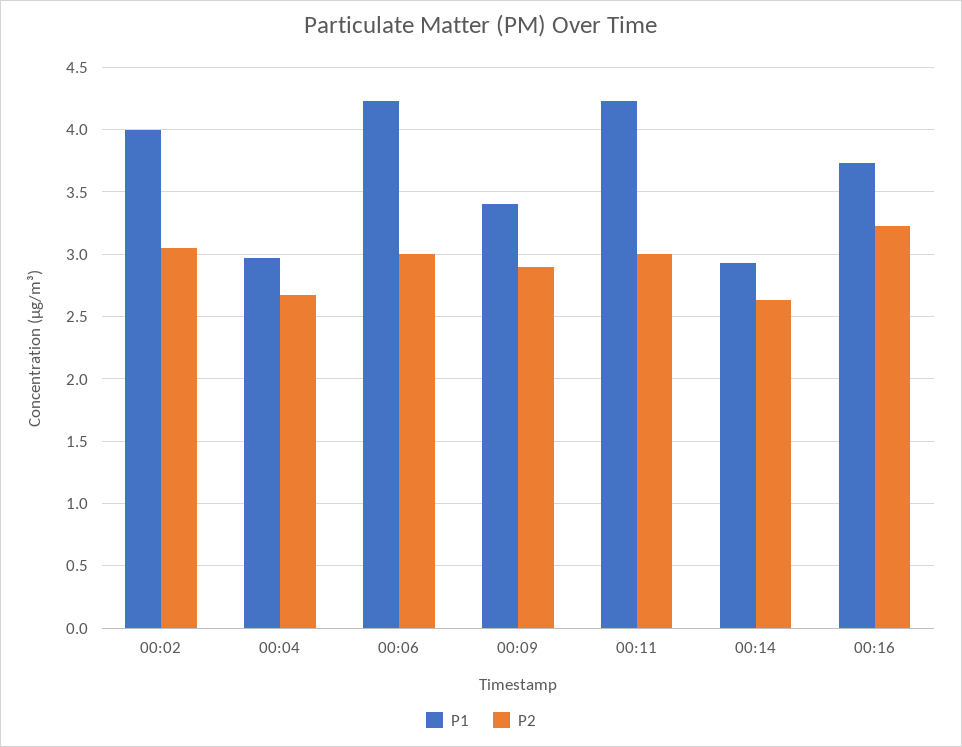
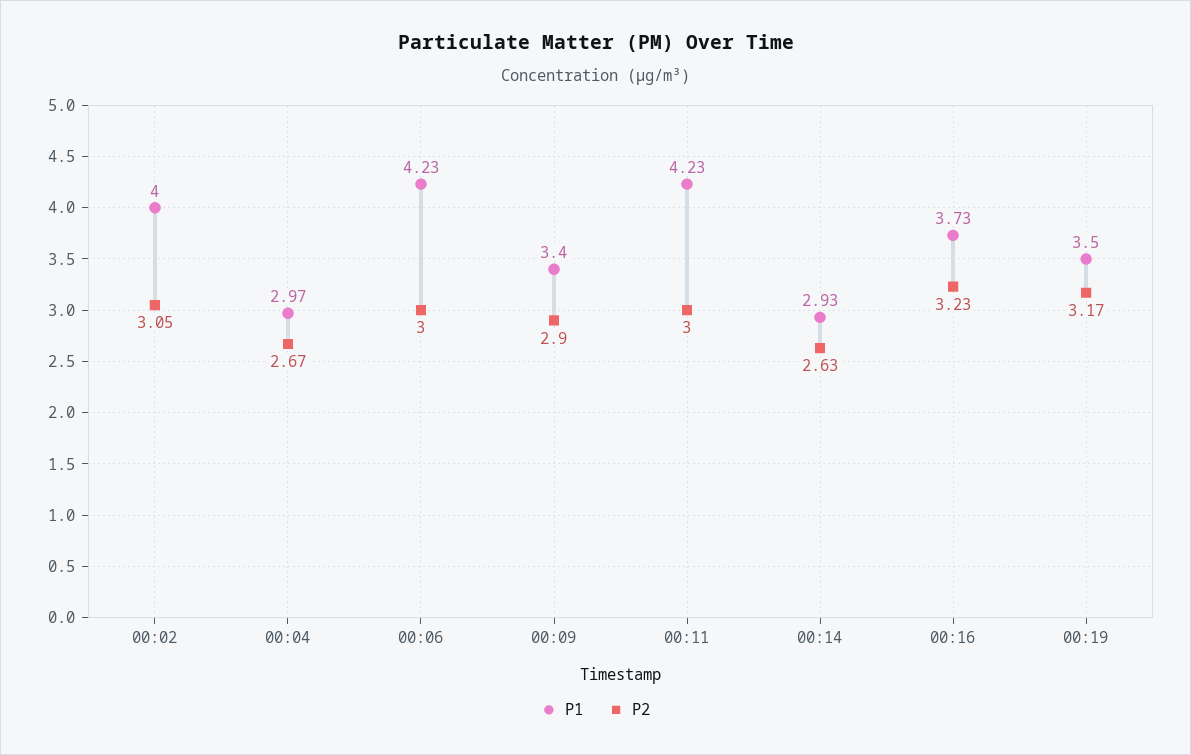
P1, 00:19: none -> 3.5
P2, 00:19: none -> 3.17

